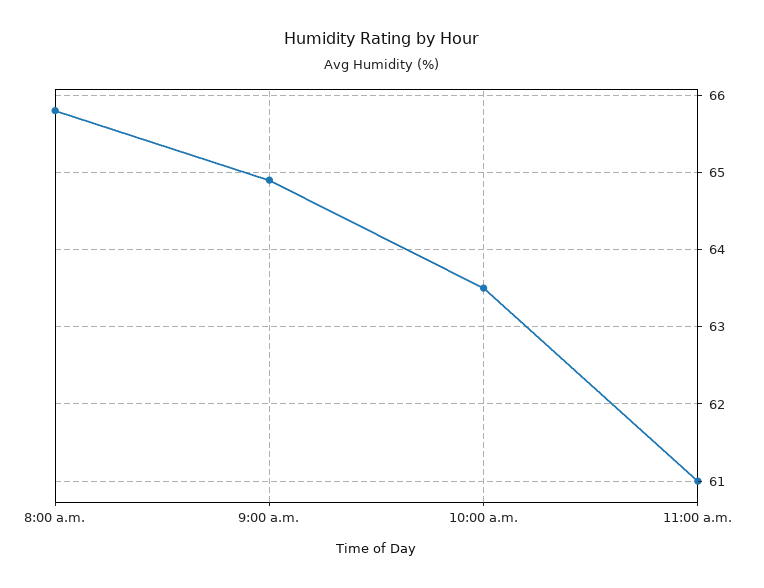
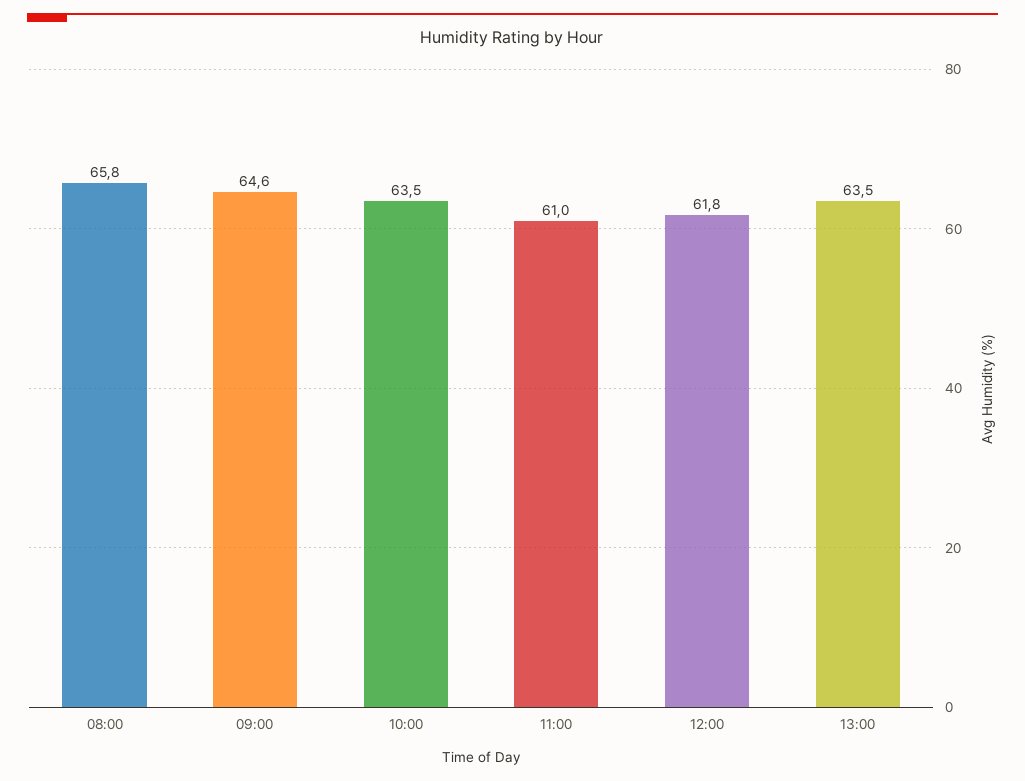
9:00 a.m.: 64.9 -> 64.6
12:00: none -> 61.8
13:00: none -> 63.5

